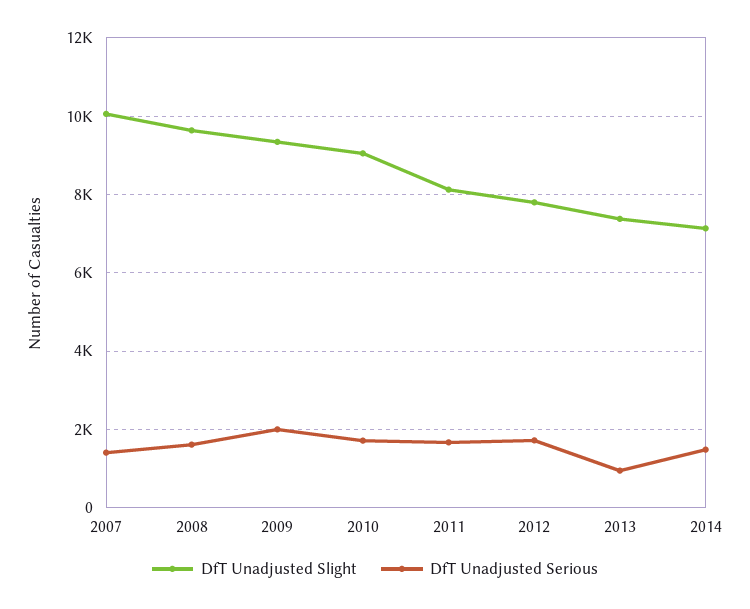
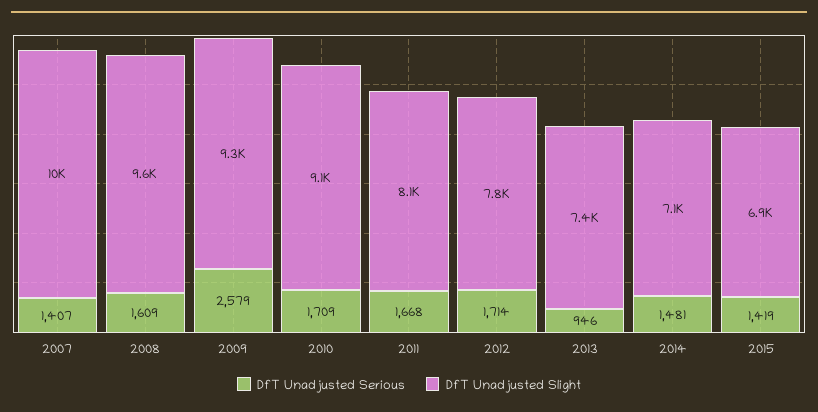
DfT Unadjusted Serious, 2009: 2000 -> 2579
DfT Unadjusted Serious, 2015: none -> 1419
DfT Unadjusted Slight, 2015: none -> 6900

